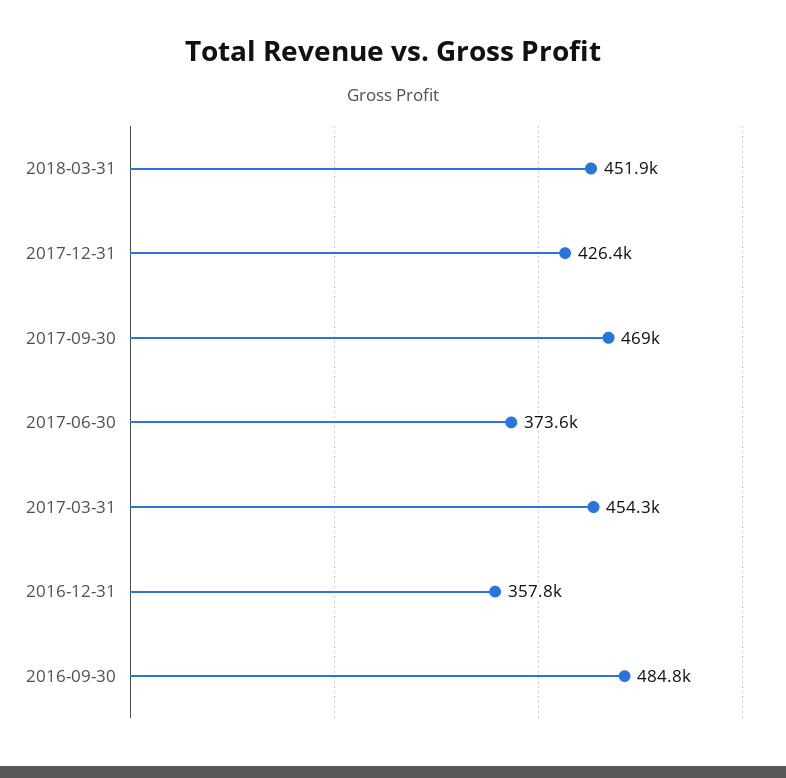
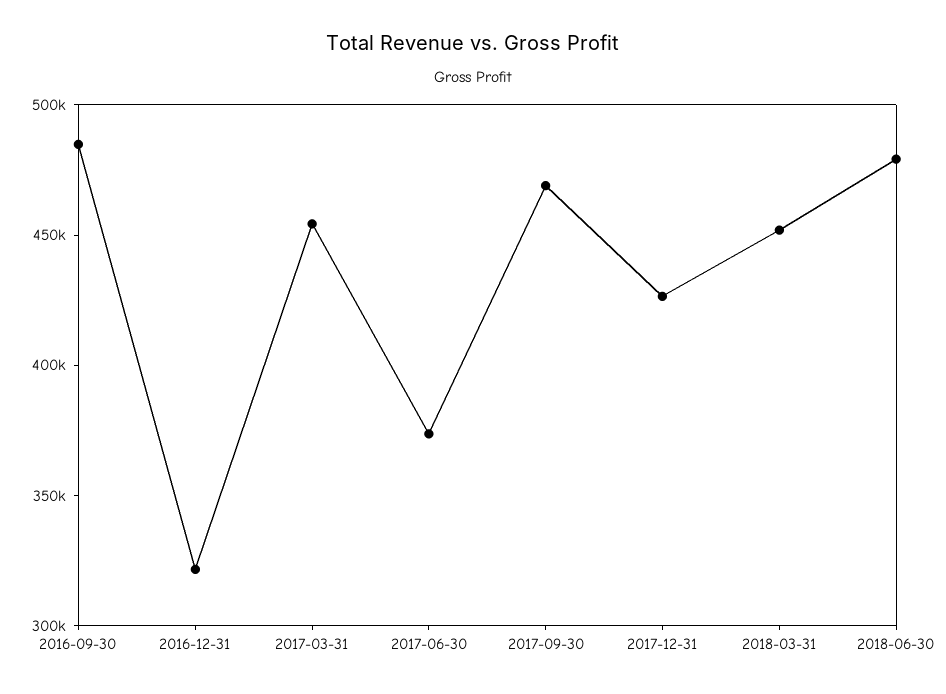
2016-12-31: 357800 -> 320000
2018-06-30: none -> 480000

